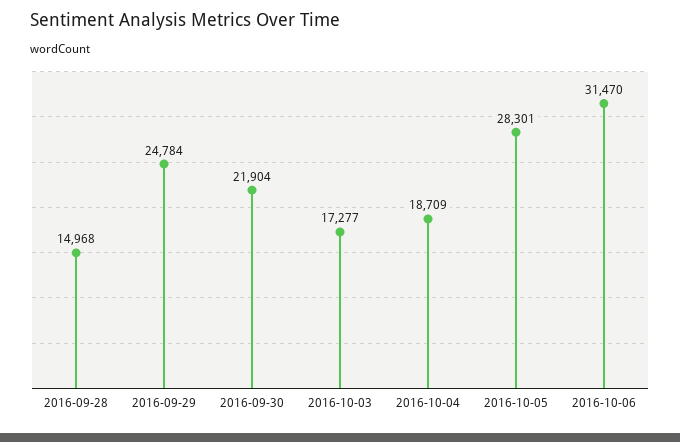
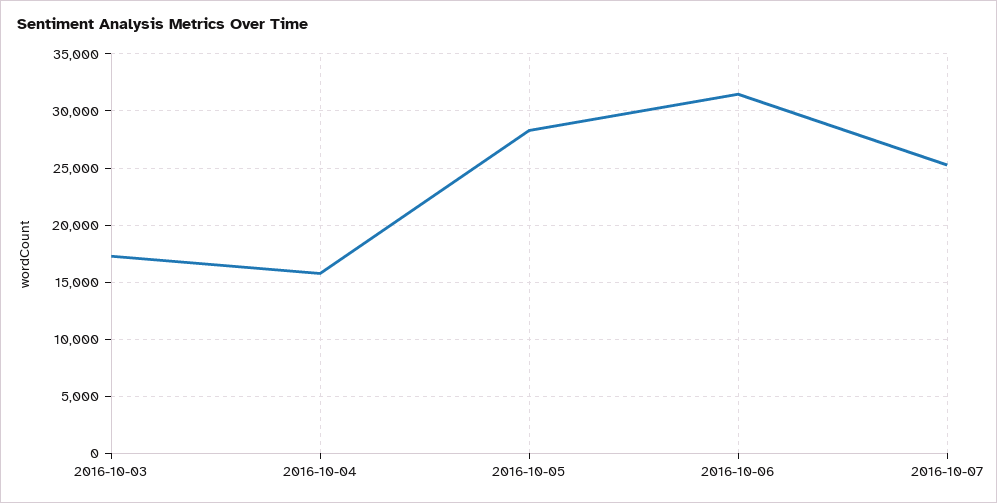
2016-09-28: 14968 -> none
2016-09-29: 24784 -> none
2016-09-30: 21904 -> none
2016-10-04: 18709 -> 16000
2016-10-07: none -> 25000

